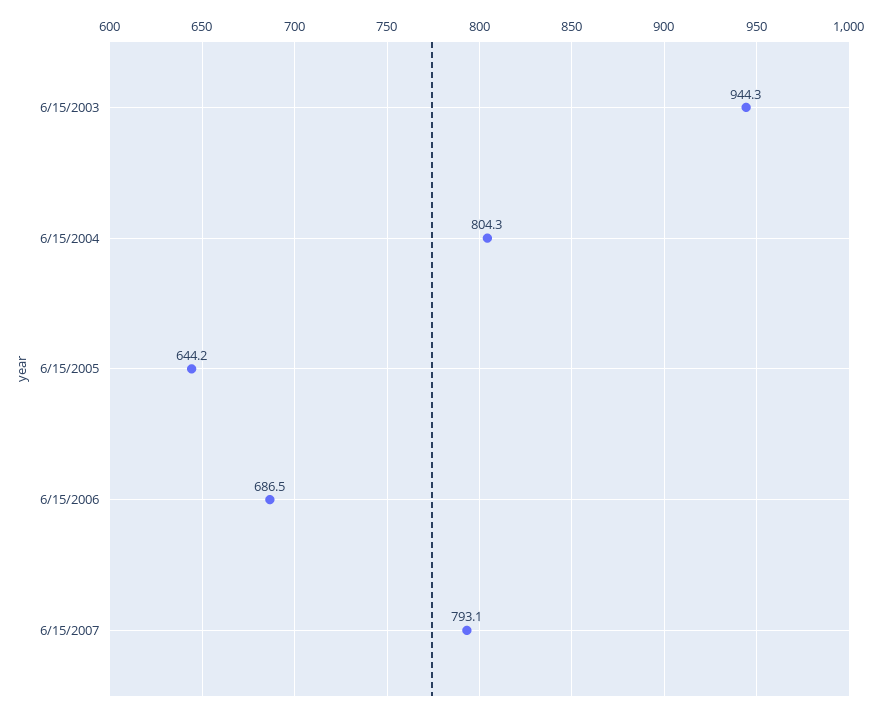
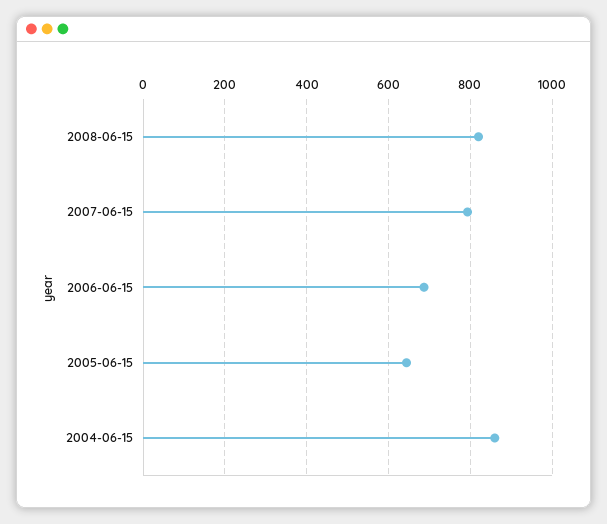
6/15/2003: 944.3 -> none
6/15/2004: 804.3 -> 860
2008-06-15: none -> 820

